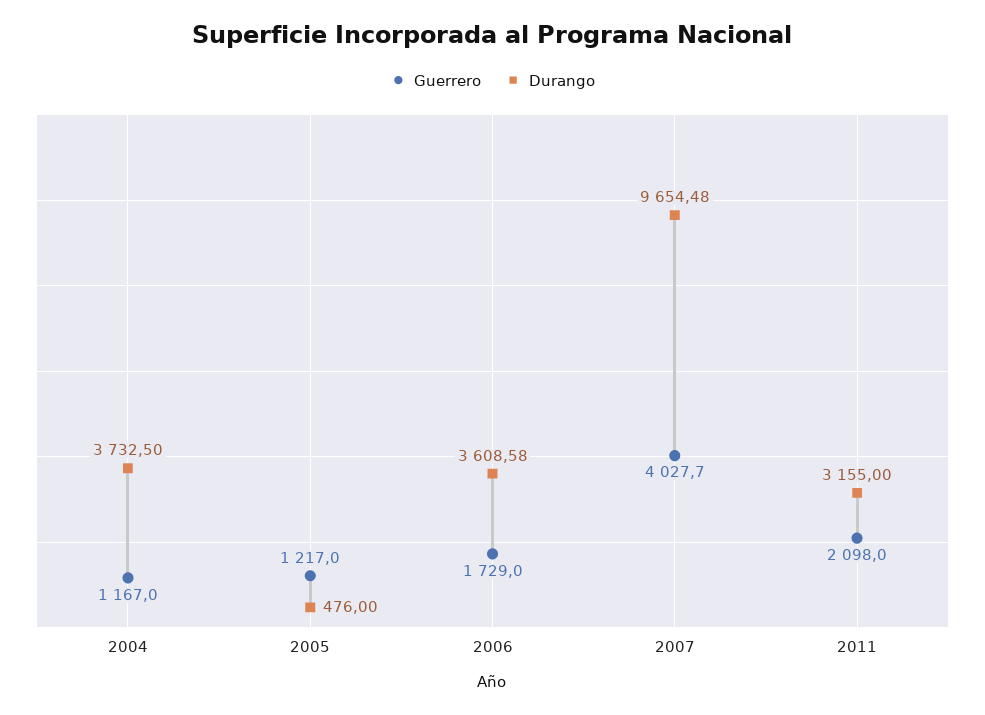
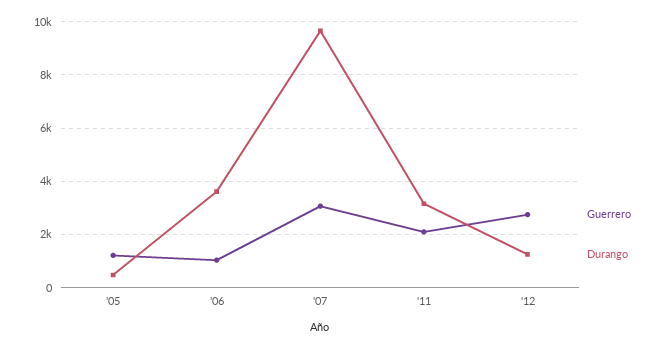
Guerrero, 2004: 1167 -> none
Durango, 2004: 3732.5 -> none
Guerrero, 2006: 1729 -> 1000
Guerrero, 2007: 4027.7 -> 3000
Guerrero, '12: none -> 2750
Durango, '12: none -> 1250

